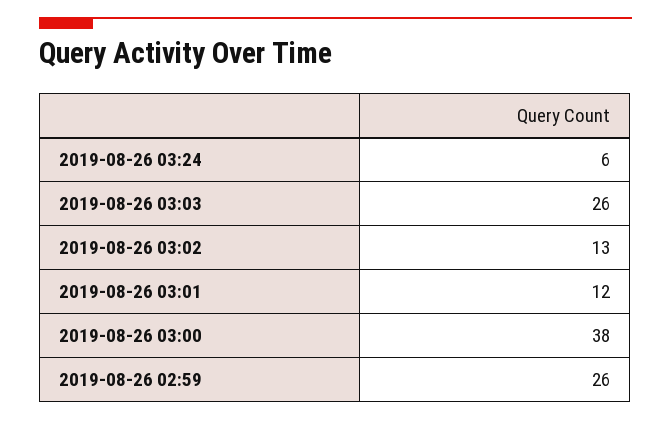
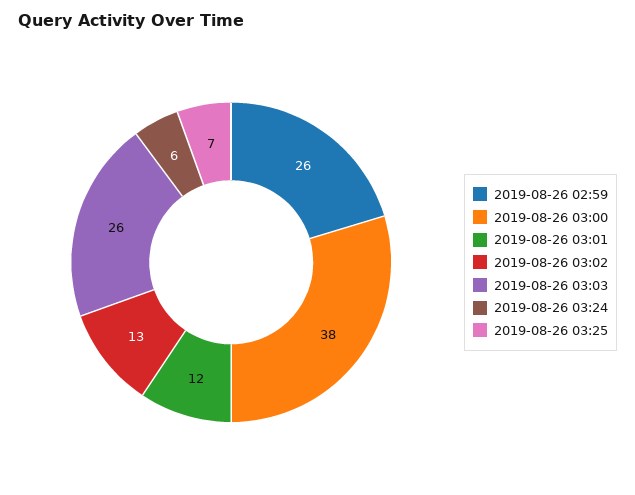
2019-08-26 03:25: none -> 7

